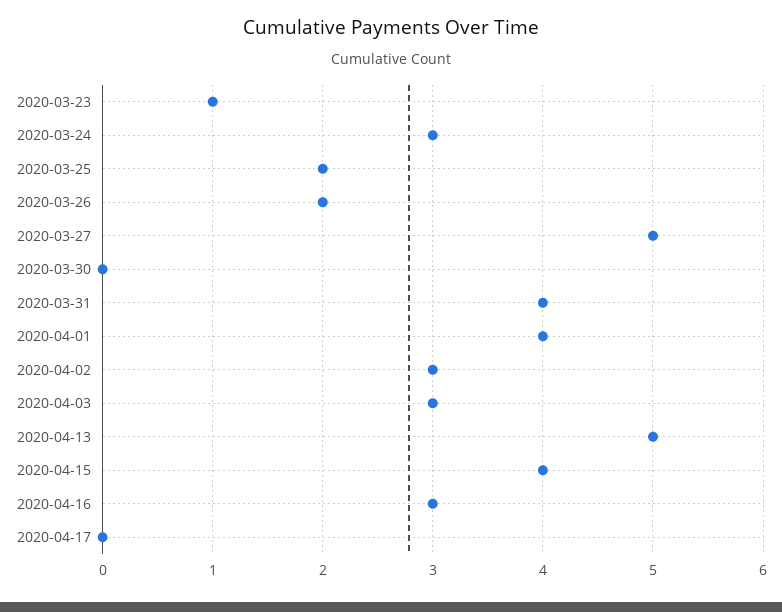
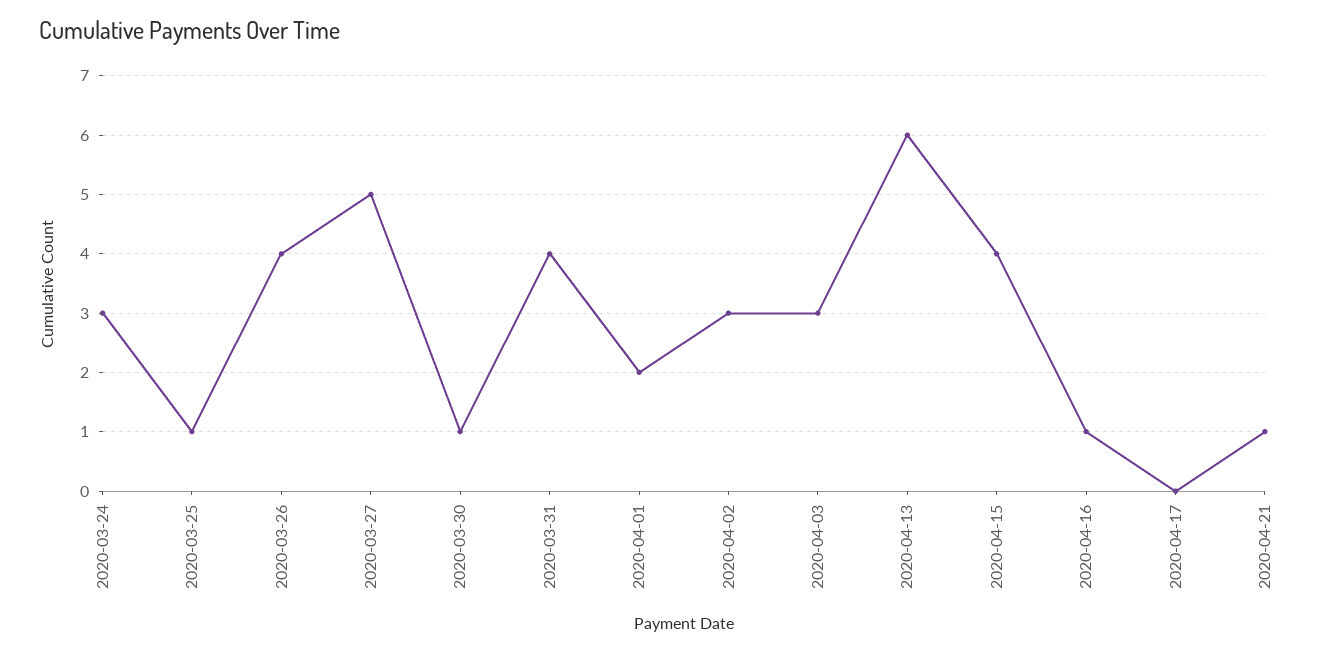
2020-03-23: 1 -> none
2020-03-25: 2 -> 1
2020-03-26: 2 -> 4
2020-03-30: 0 -> 1
2020-04-01: 4 -> 2
2020-04-13: 5 -> 6
2020-04-16: 3 -> 1
2020-04-21: none -> 1

